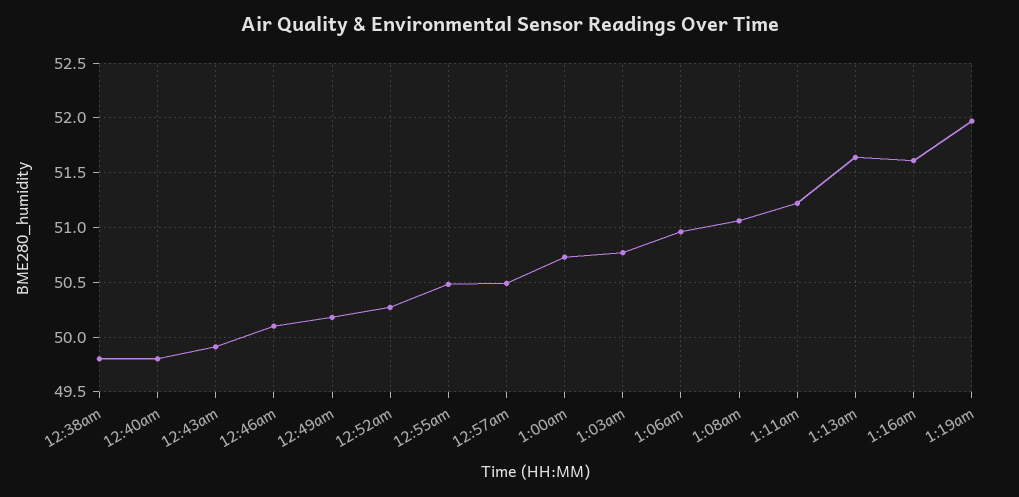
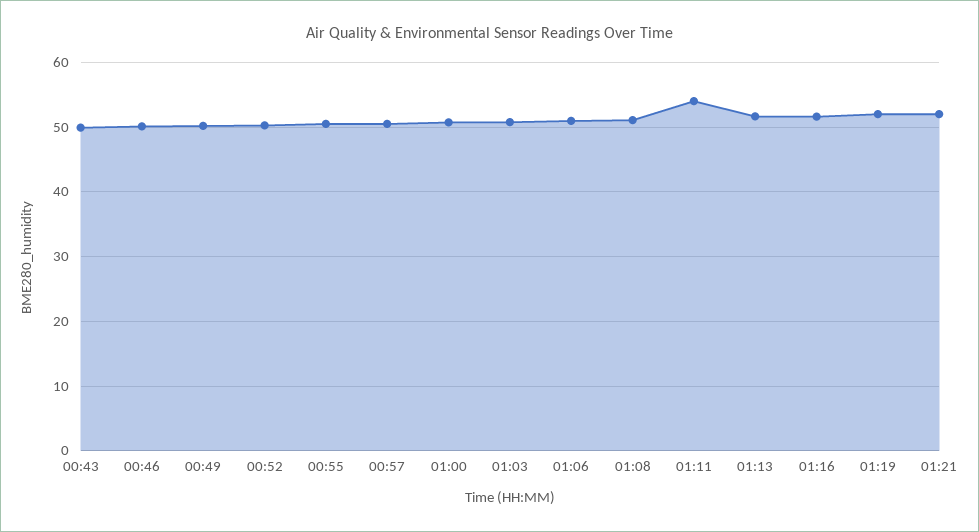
12:38am: 49.8 -> none
12:40am: 49.8 -> none
1:11am: 51.2 -> 54
01:21: none -> 52

